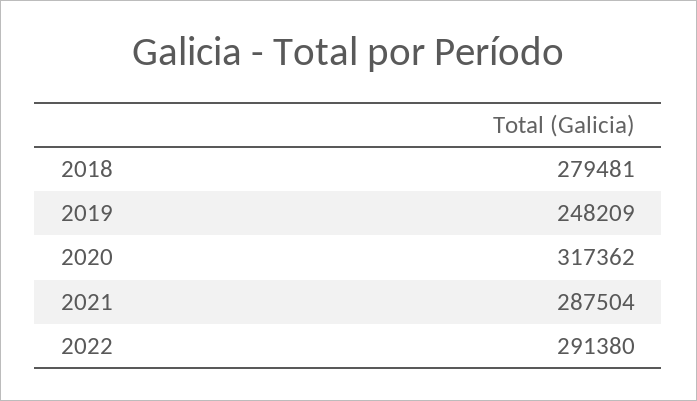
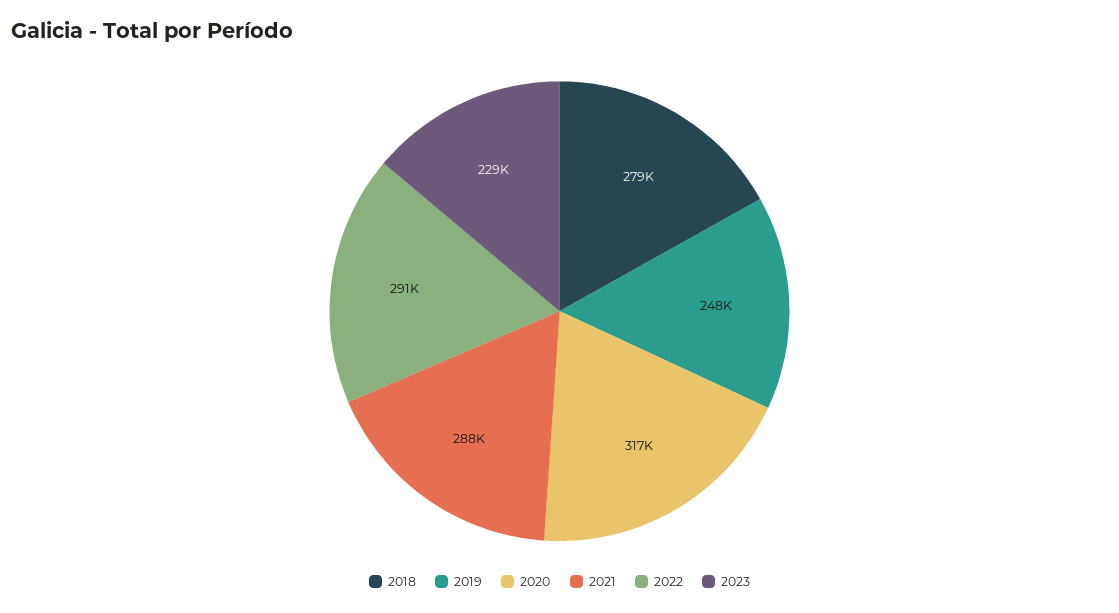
2023: none -> 229000

